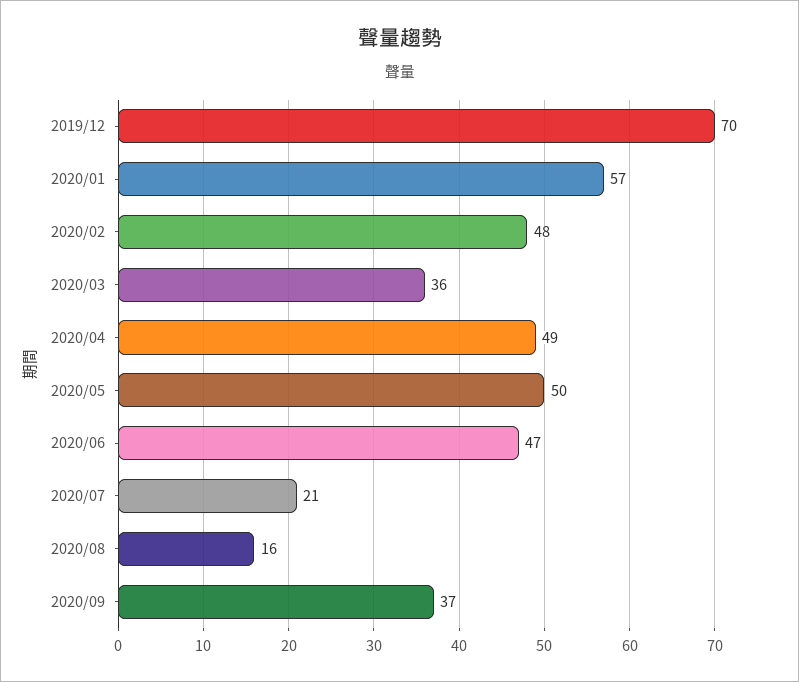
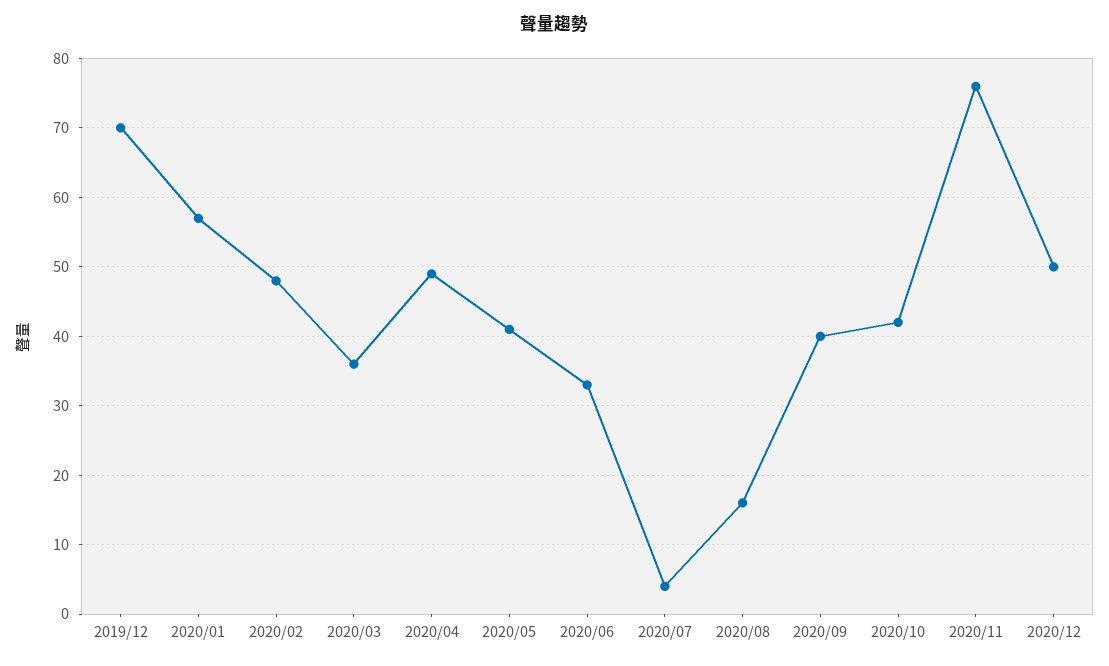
2020/05: 50 -> 41
2020/06: 47 -> 33
2020/07: 21 -> 4
2020/09: 37 -> 40
2020/10: none -> 42
2020/11: none -> 76
2020/12: none -> 50

